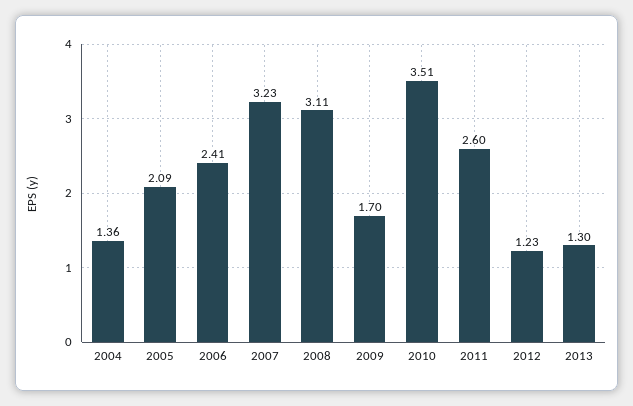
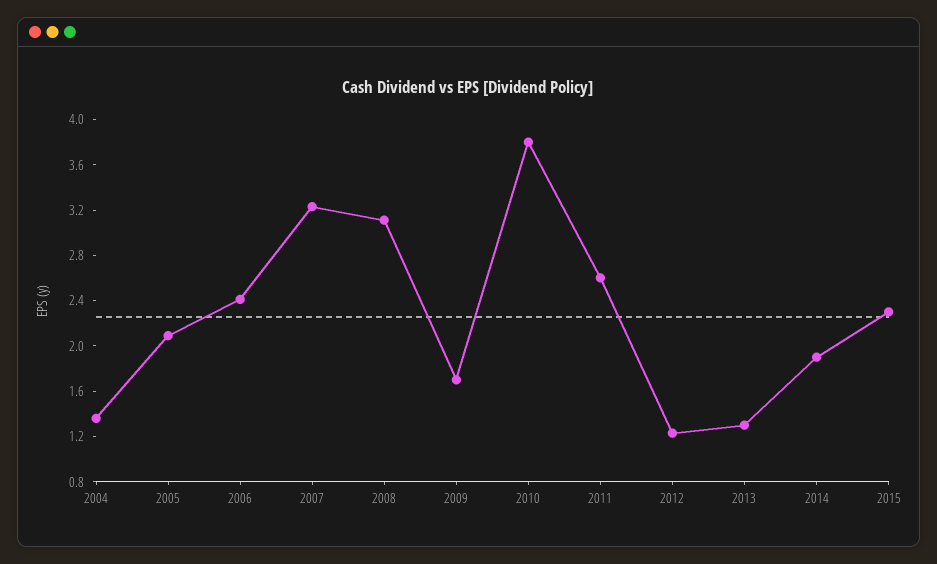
2010: 3.51 -> 3.8
2014: none -> 1.9
2015: none -> 2.3

